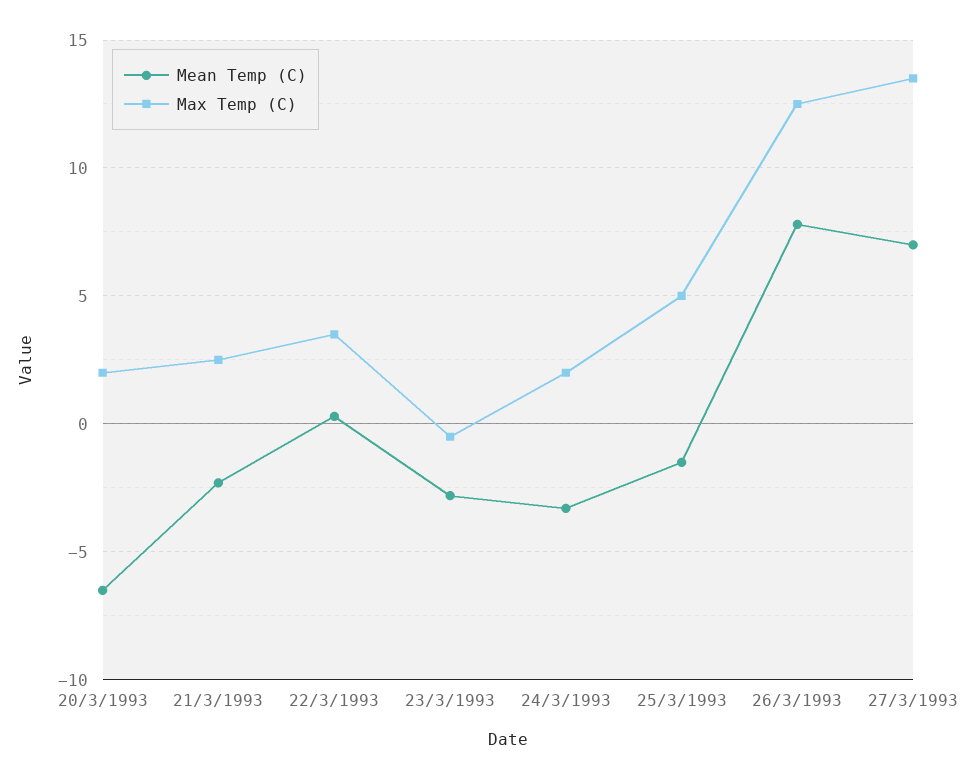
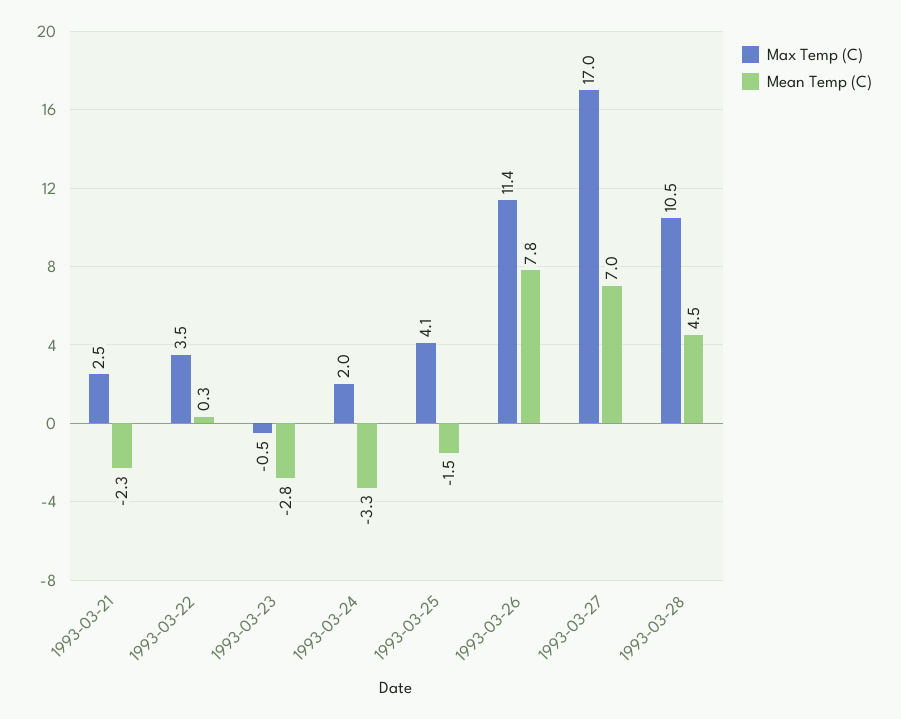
Mean Temp (C), 20/3/1993: -6.5 -> none
Max Temp (C), 20/3/1993: 2 -> none
Max Temp (C), 25/3/1993: 5 -> 4.1
Max Temp (C), 26/3/1993: 12.5 -> 11.4
Max Temp (C), 27/3/1993: 13.5 -> 17
Max Temp (C), 1993-03-28: none -> 10.5
Mean Temp (C), 1993-03-28: none -> 4.5

